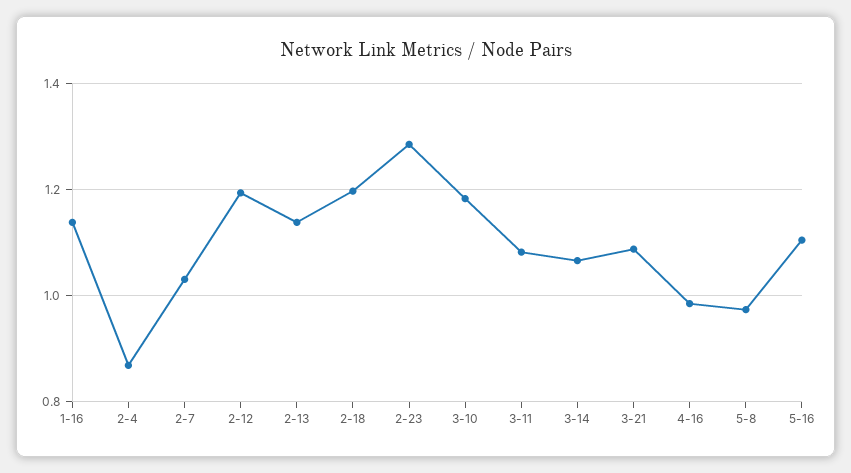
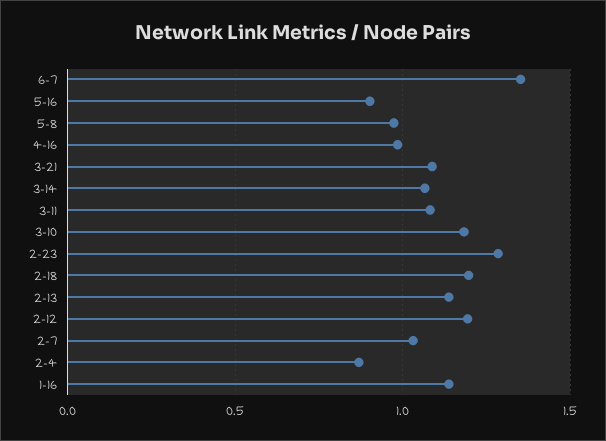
5-16: 1.1 -> 0.9
6-7: none -> 1.35

